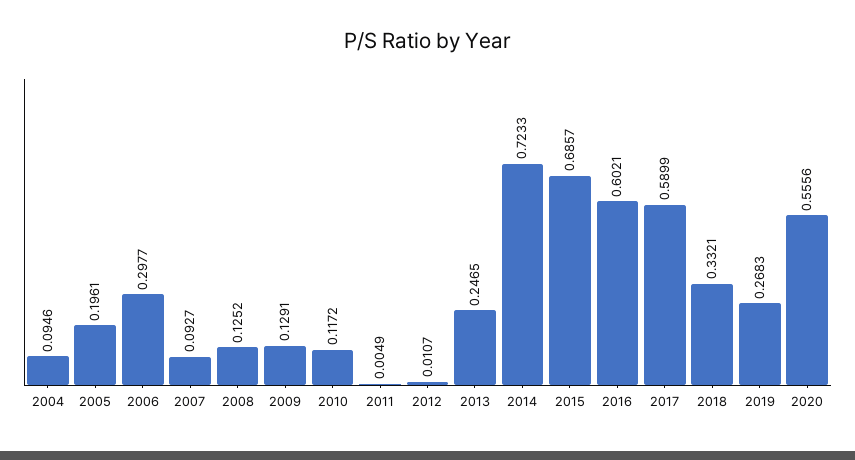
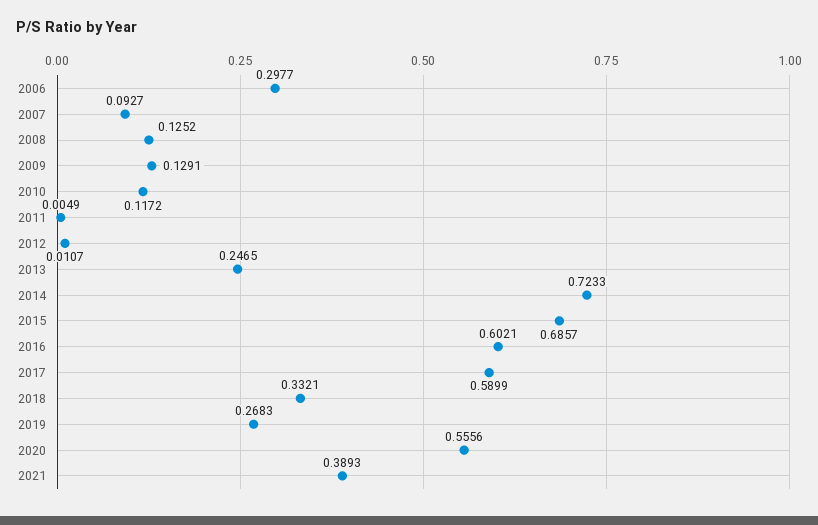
2004: 0.0946 -> none
2005: 0.1961 -> none
2021: none -> 0.3893

